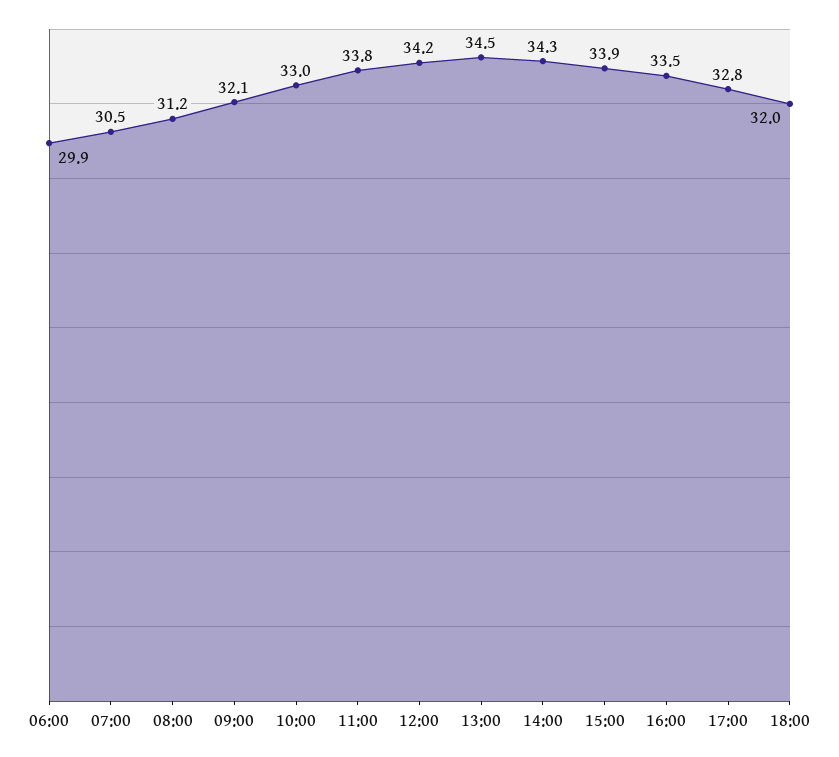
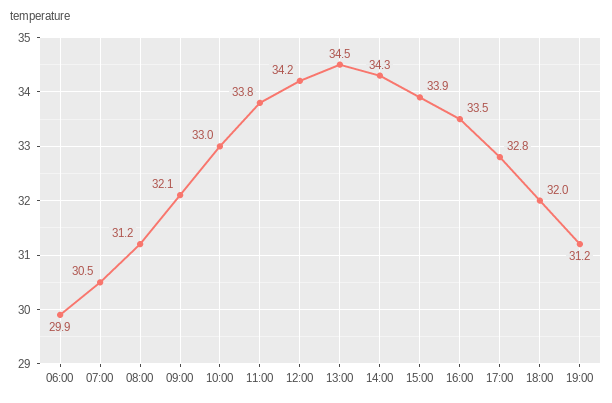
19:00: none -> 31.2

